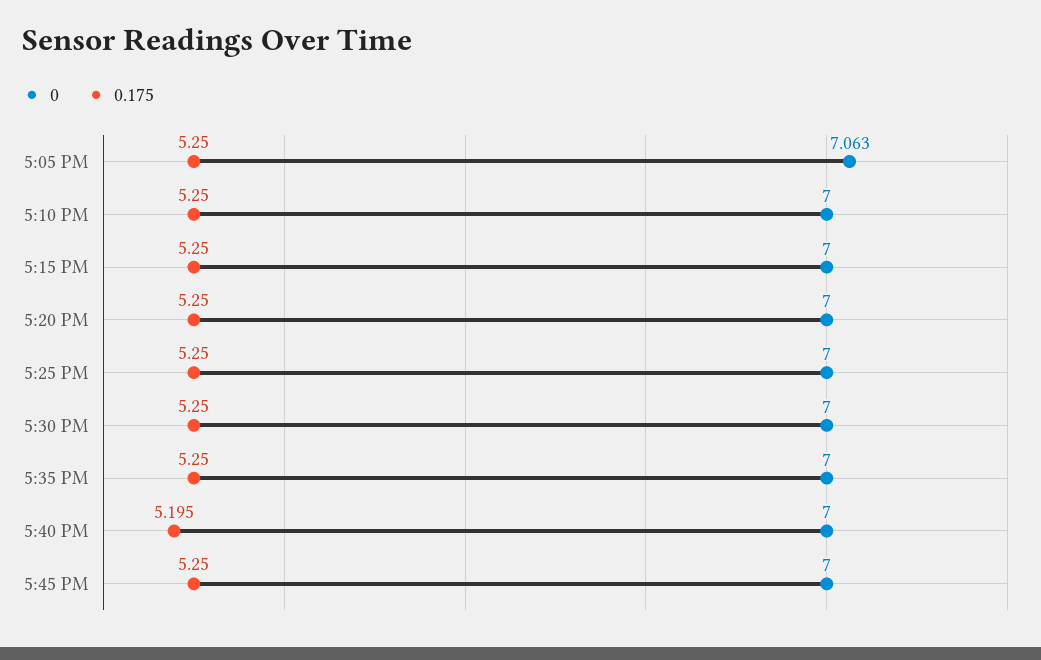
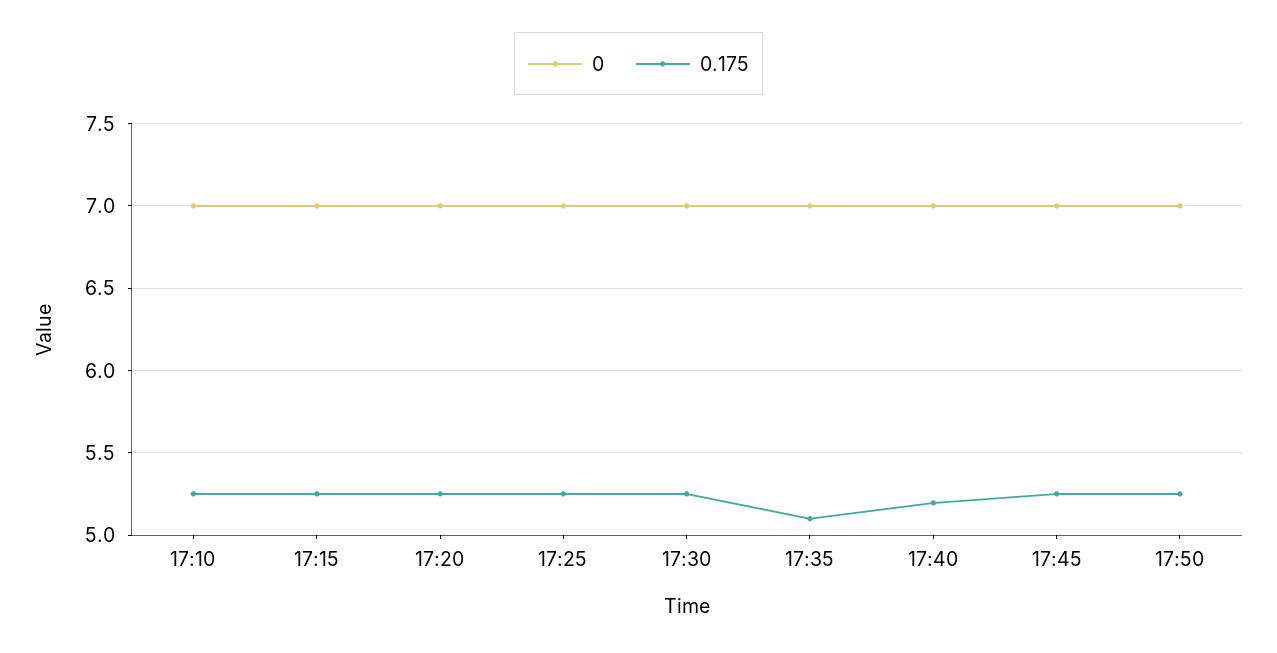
0, 5:05 PM: 7.063 -> none
0.175, 5:05 PM: 5.25 -> none
0.175, 5:35 PM: 5.25 -> 5.1
0, 17:50: none -> 7
0.175, 17:50: none -> 5.25

